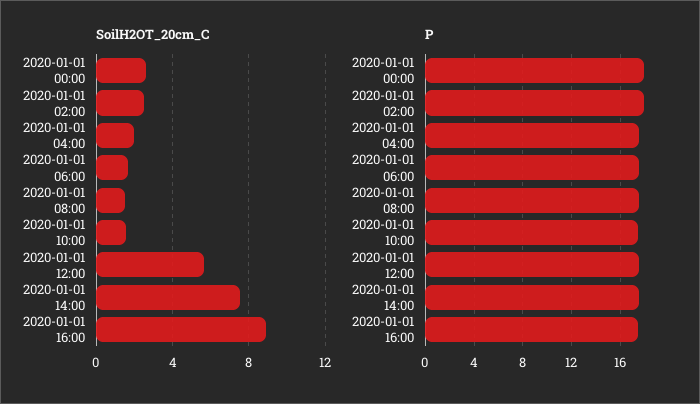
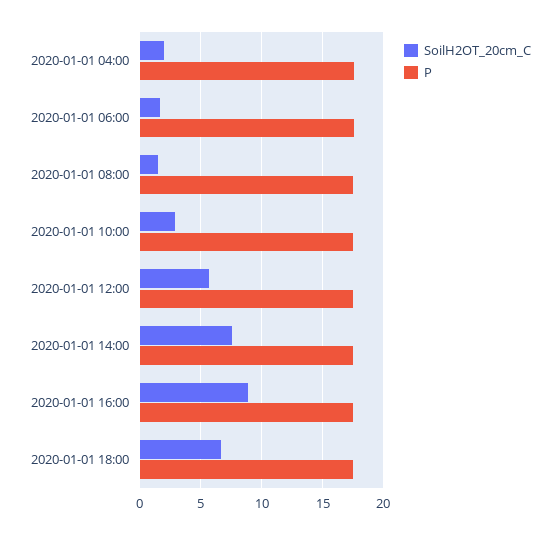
SoilH2OT_20cm_C, 2020-01-01 00:00: 2.5 -> none
SoilH2OT_20cm_C, 2020-01-01 02:00: 2.5 -> none
SoilH2OT_20cm_C, 2020-01-01 10:00: 1.5 -> 3
P, 2020-01-01 00:00: 18 -> none
P, 2020-01-01 02:00: 18 -> none
SoilH2OT_20cm_C, 2020-01-01 18:00: none -> 6.5
P, 2020-01-01 18:00: none -> 17.5

